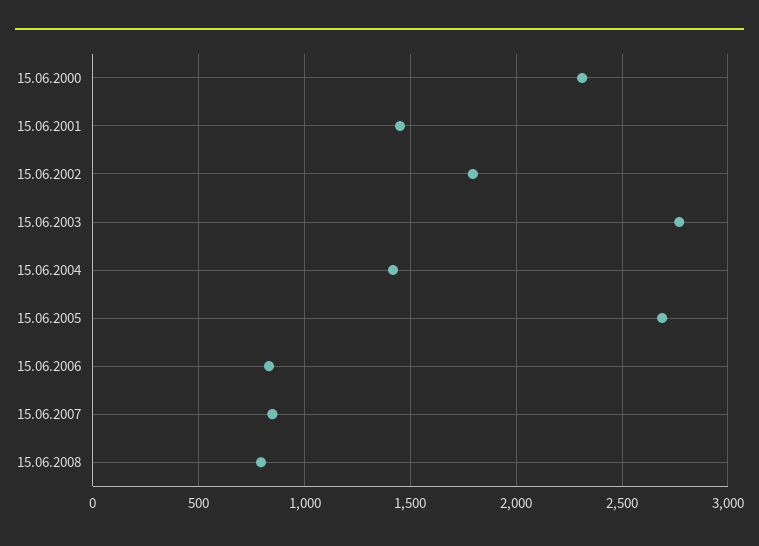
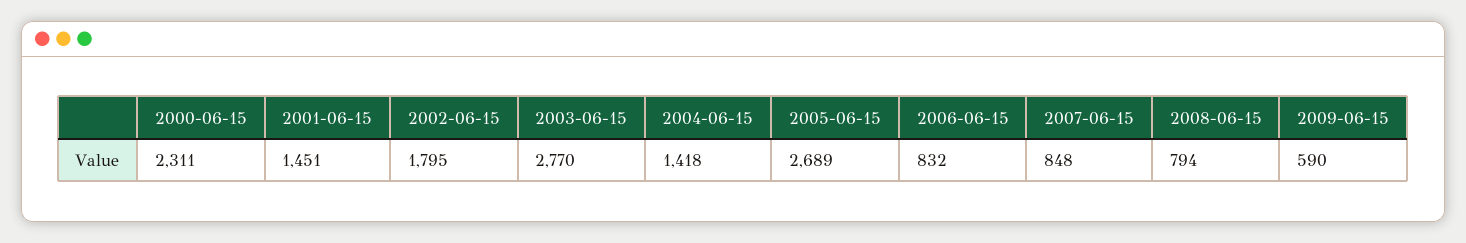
2009-06-15: none -> 590

